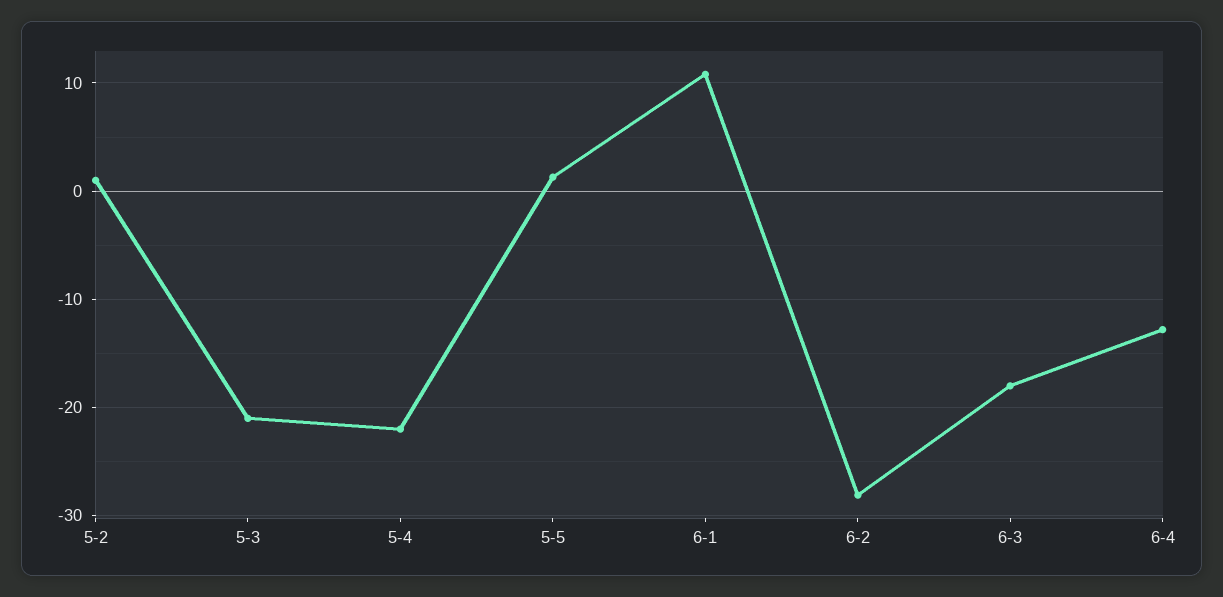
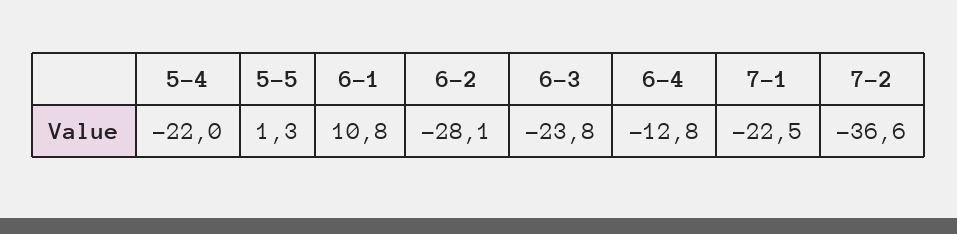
5-2: 1 -> none
5-3: -21 -> none
6-3: -18 -> -23.8
7-1: none -> -22.5
7-2: none -> -36.6

